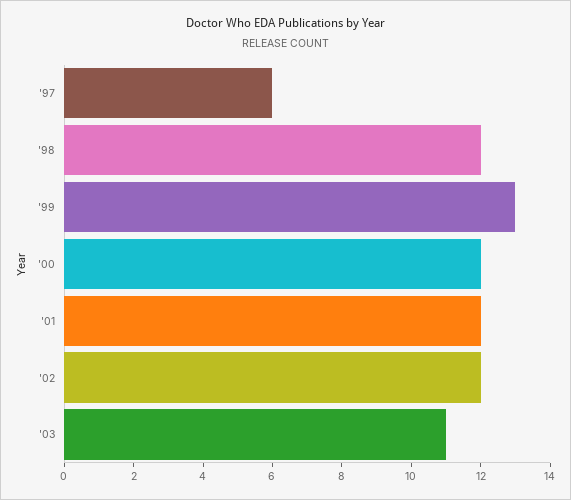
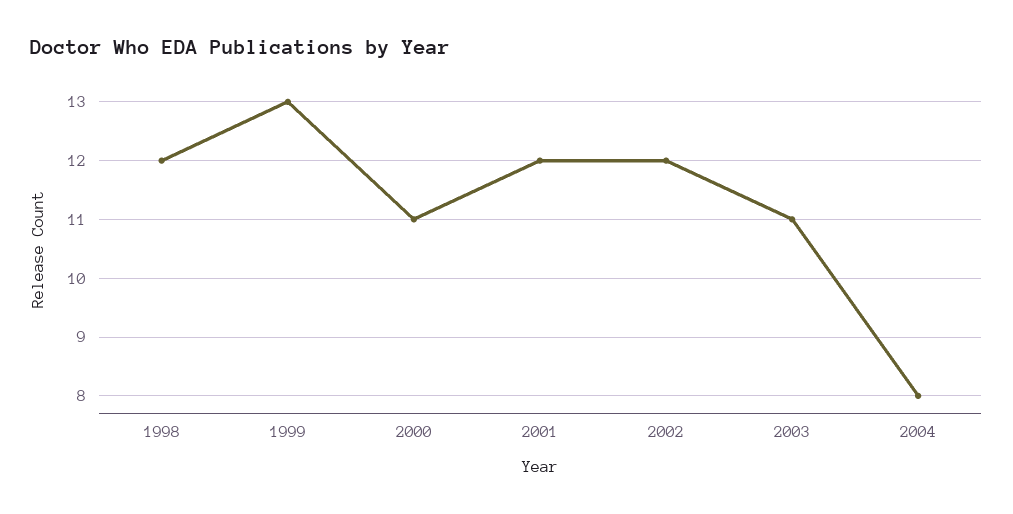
'97: 6 -> none
'00: 12 -> 11
2004: none -> 8

